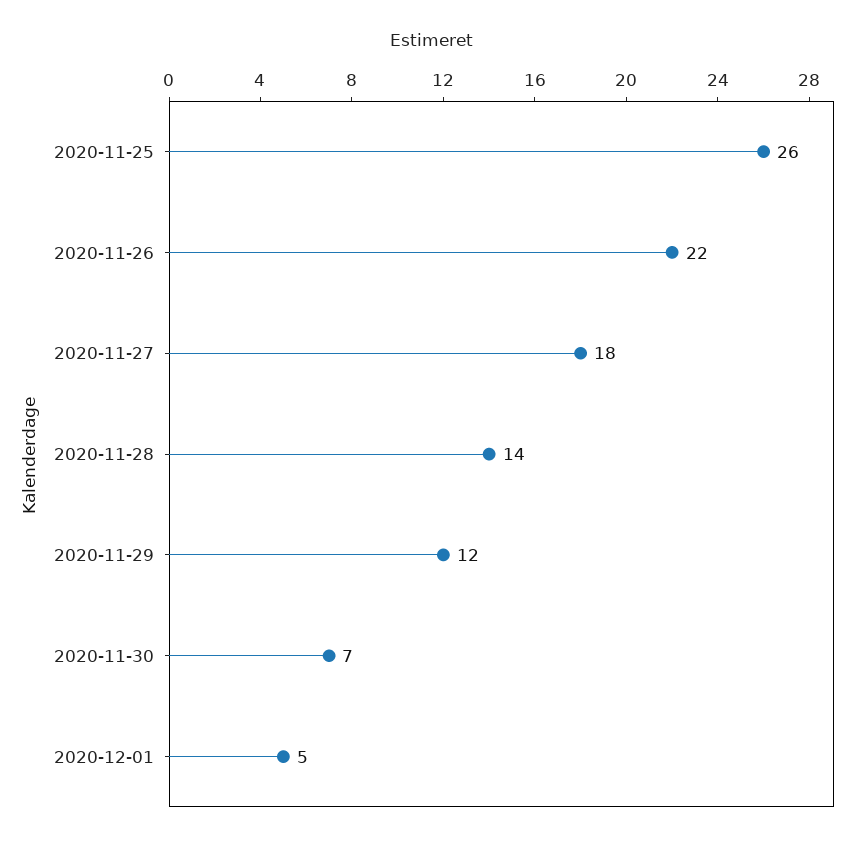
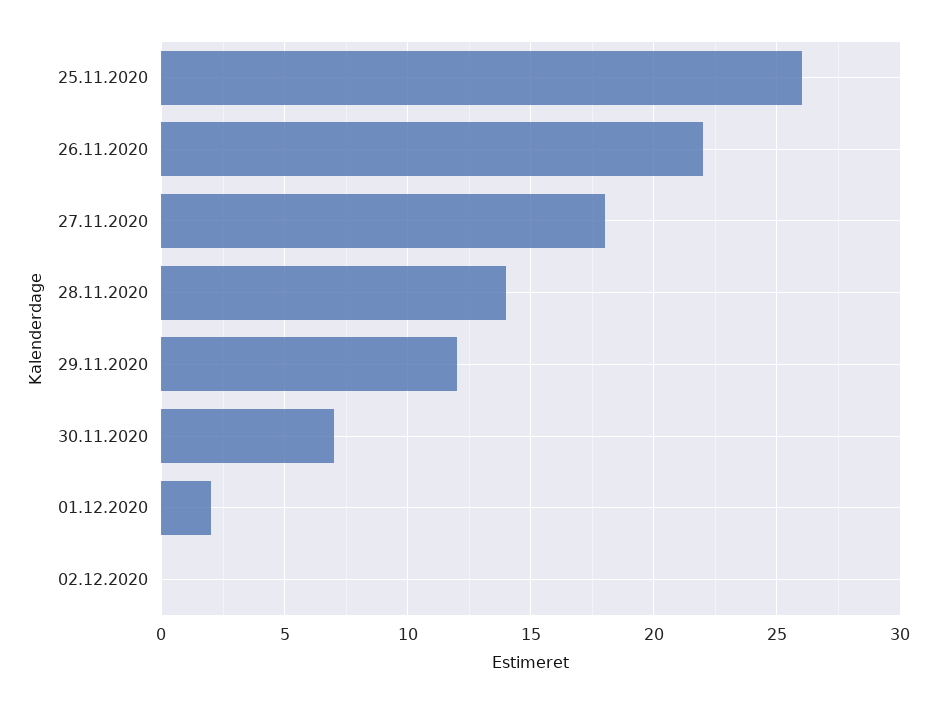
2020-12-01: 5 -> 2
02.12.2020: none -> 0

